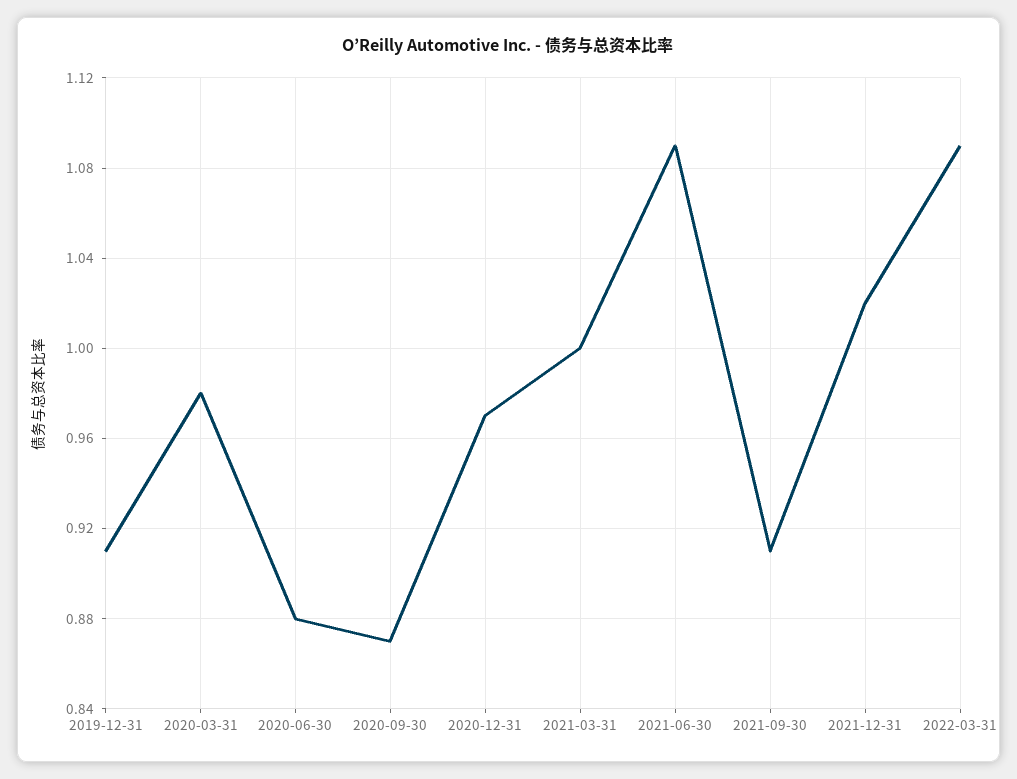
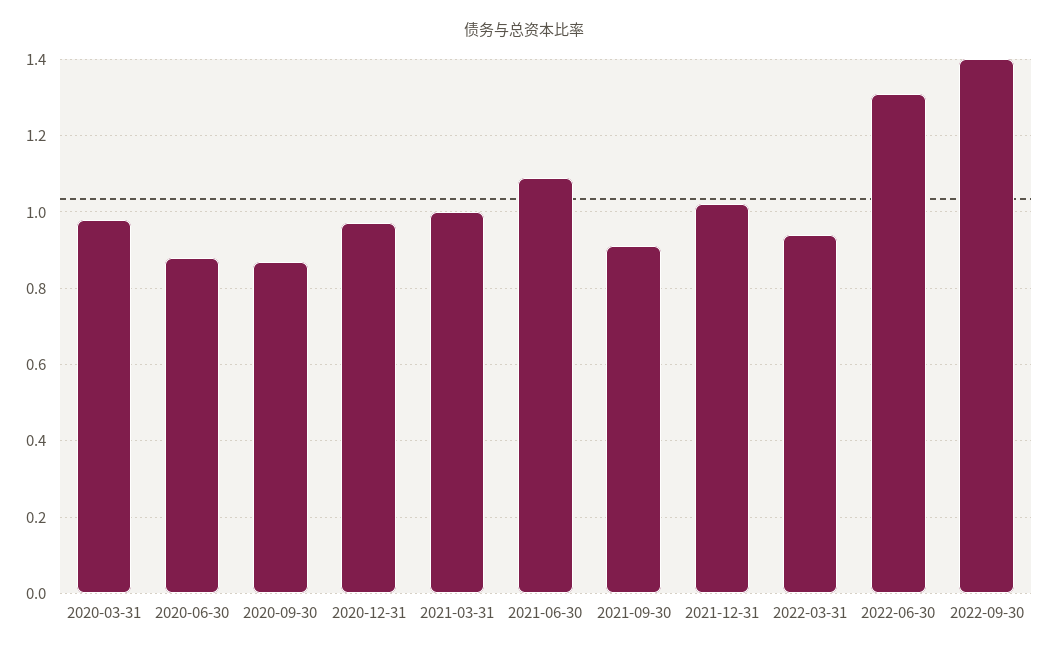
2019-12-31: 0.91 -> none
2022-03-31: 1.09 -> 0.95
2022-06-30: none -> 1.3
2022-09-30: none -> 1.4

